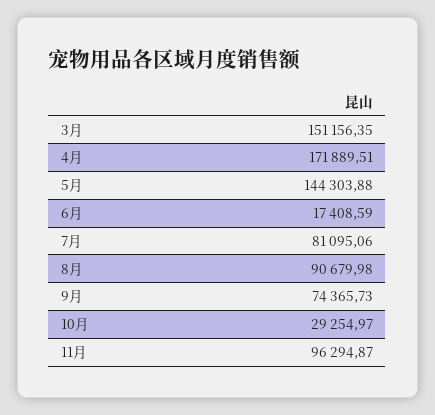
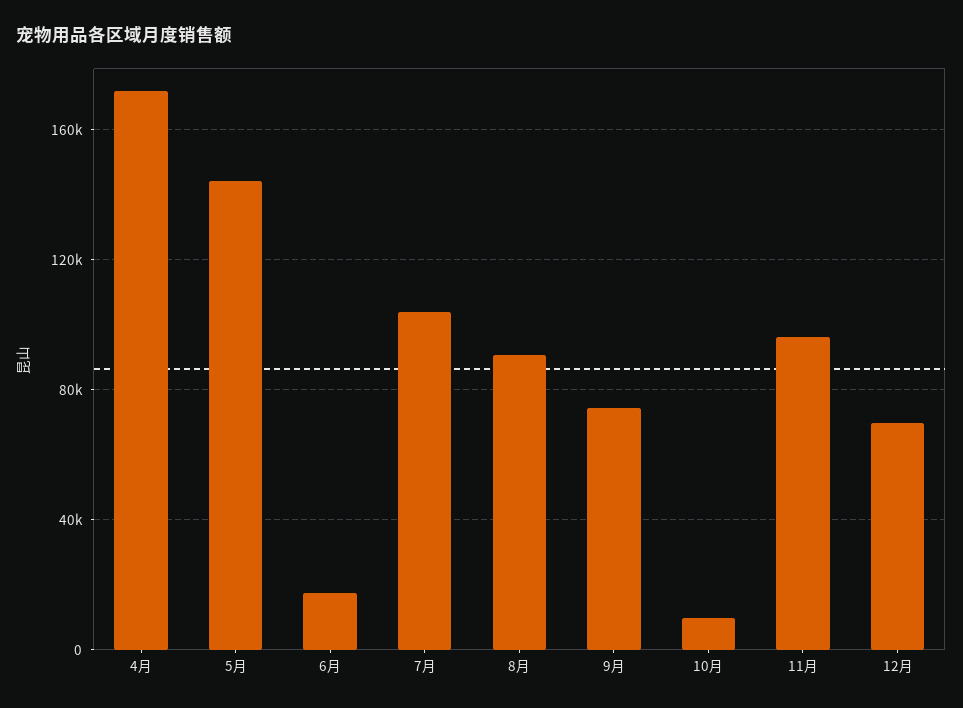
3月: 151156.35 -> none
7月: 81095.06 -> 105000
10月: 29254.97 -> 10000
12月: none -> 70000

